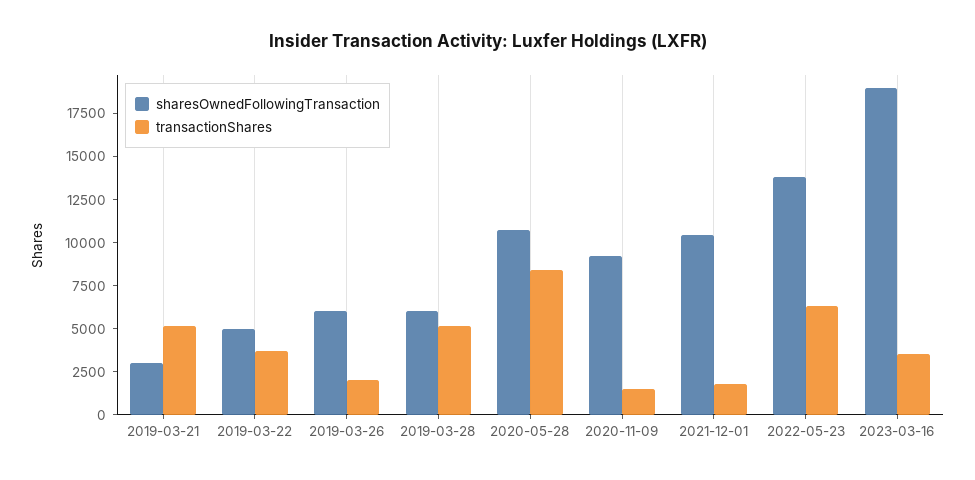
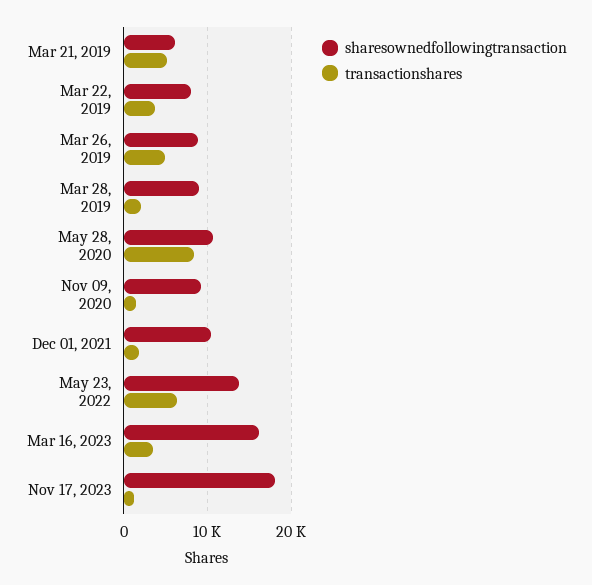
sharesOwnedFollowingTransaction, 2019-03-21: 3000 -> 6000
sharesOwnedFollowingTransaction, 2019-03-22: 5000 -> 8000
sharesOwnedFollowingTransaction, 2019-03-26: 6000 -> 9000
transactionShares, 2019-03-26: 2000 -> 5000
sharesOwnedFollowingTransaction, 2019-03-28: 6000 -> 9000
transactionShares, 2019-03-28: 5000 -> 2000
sharesOwnedFollowingTransaction, 2023-03-16: 19000 -> 16000
sharesOwnedFollowingTransaction, Nov 17, 2023: none -> 18000
transactionShares, Nov 17, 2023: none -> 1000

